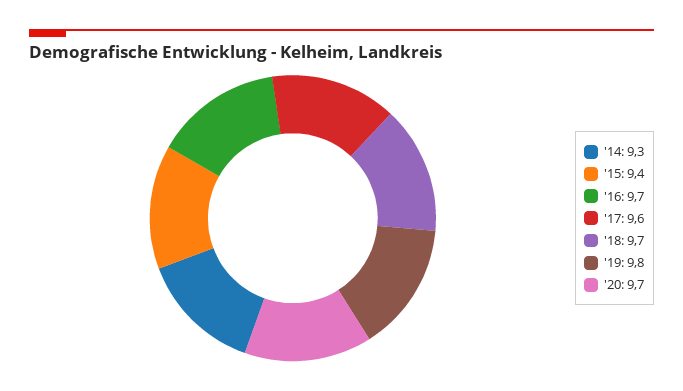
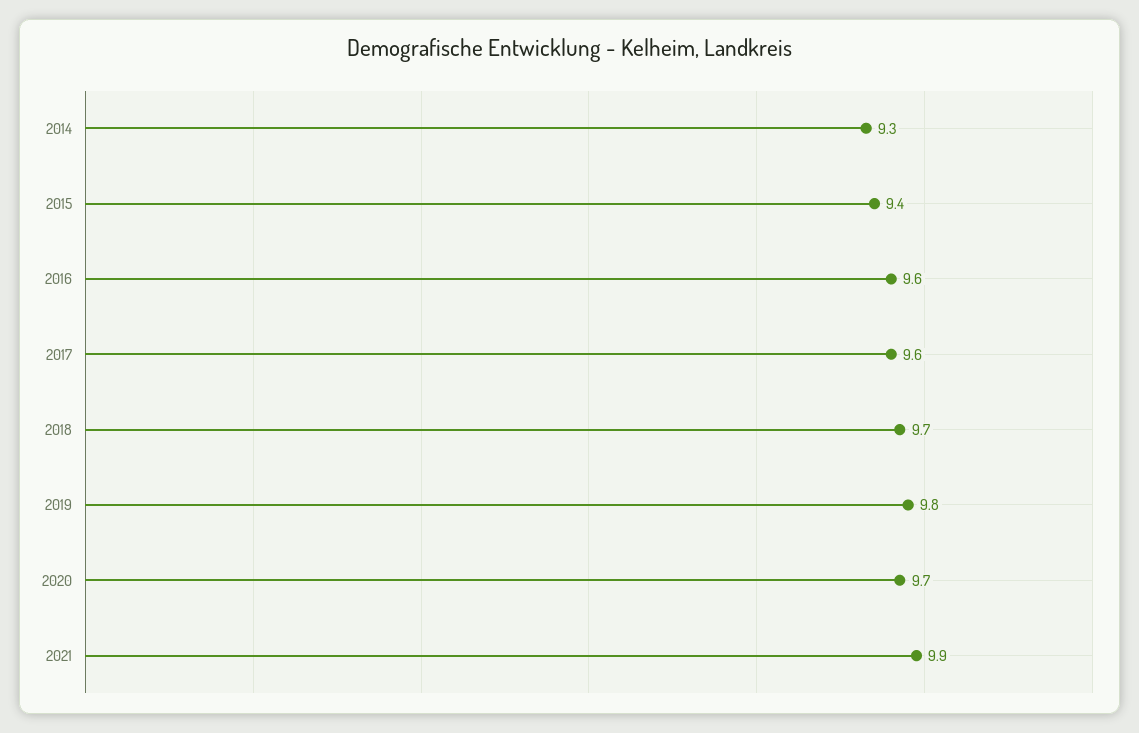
'16: 9.7 -> 9.6
2021: none -> 9.9

